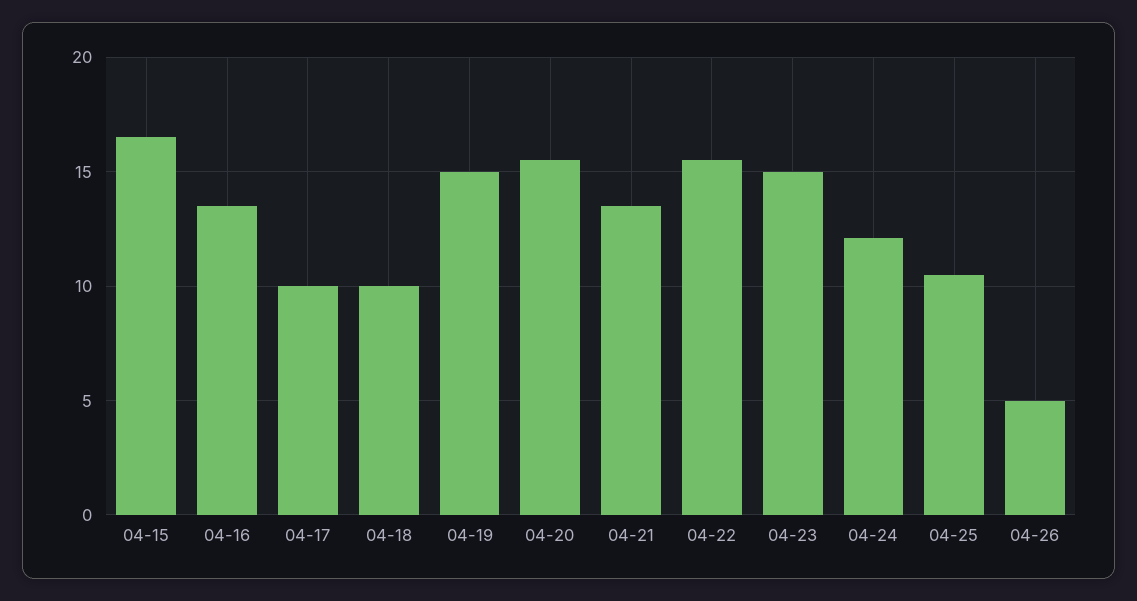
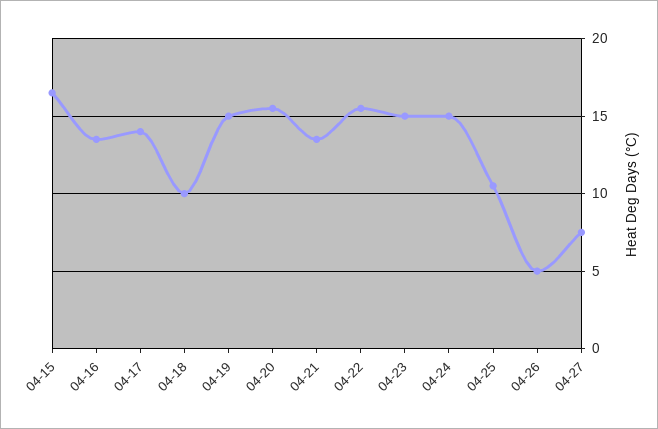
04-17: 10 -> 14
04-24: 12 -> 15
04-27: none -> 7.5

